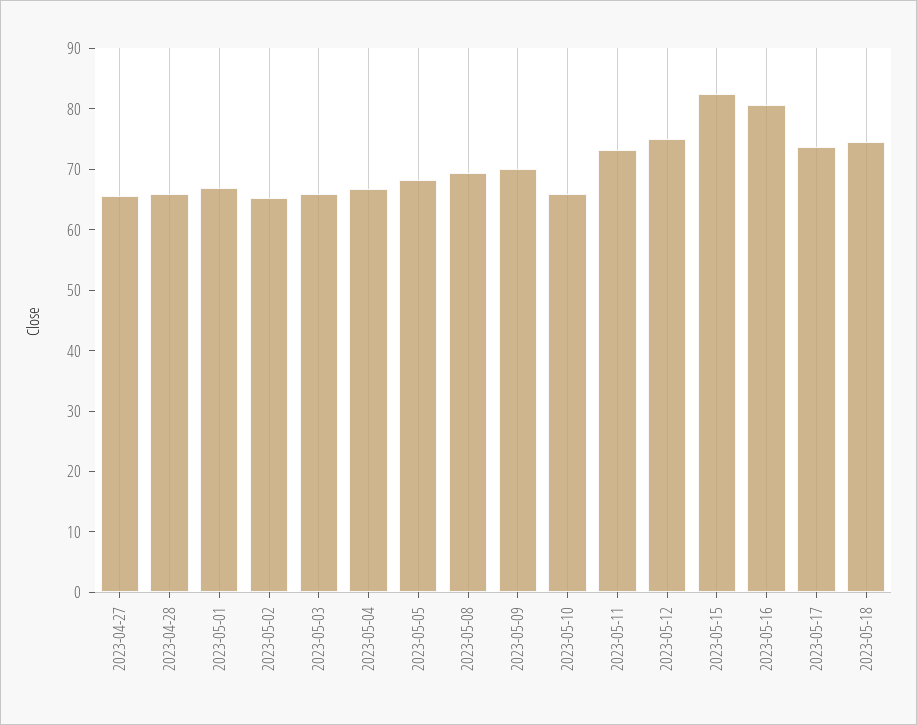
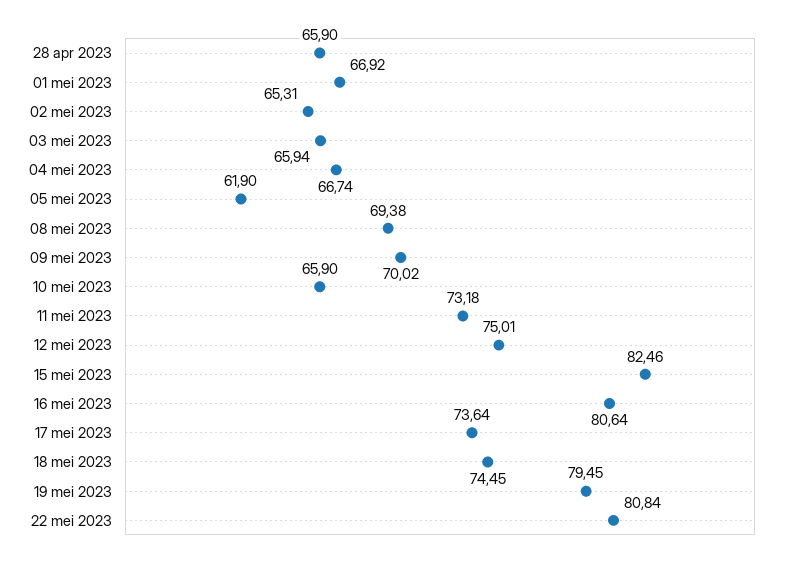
2023-04-27: 66 -> none
2023-05-05: 68 -> 61.9
19 mei 2023: none -> 79.45
22 mei 2023: none -> 80.84

